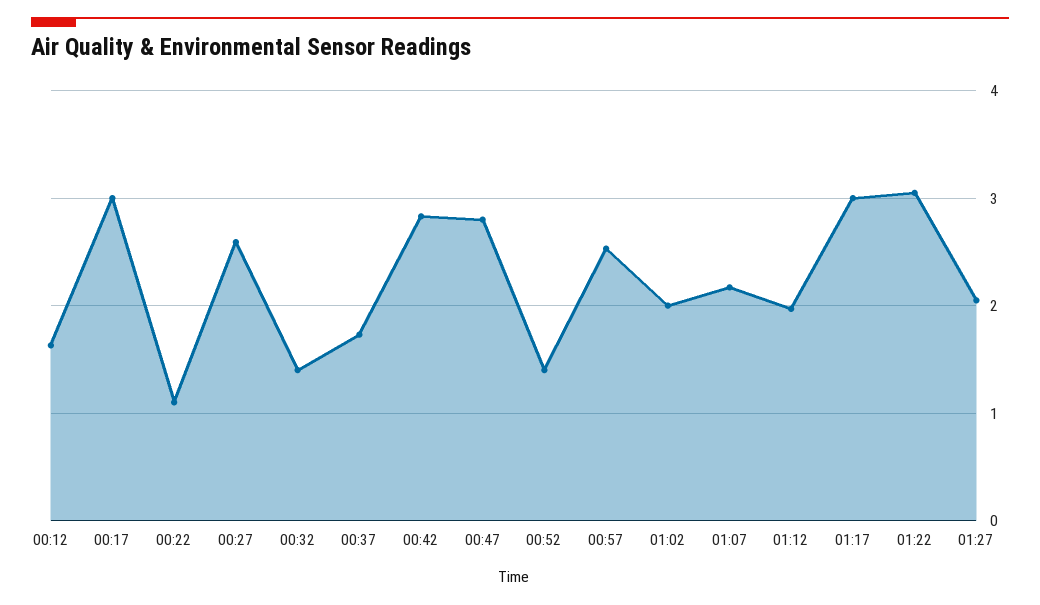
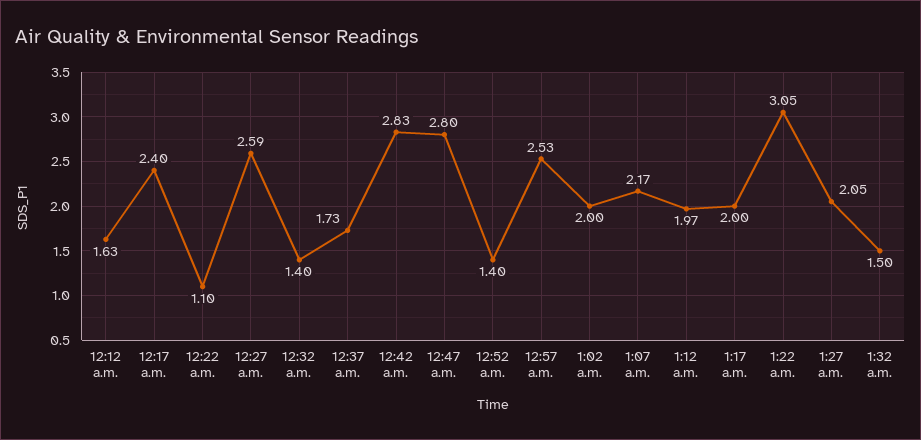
00:17: 3 -> 2.4
01:17: 3 -> 2
1:32 a.m.: none -> 1.5

